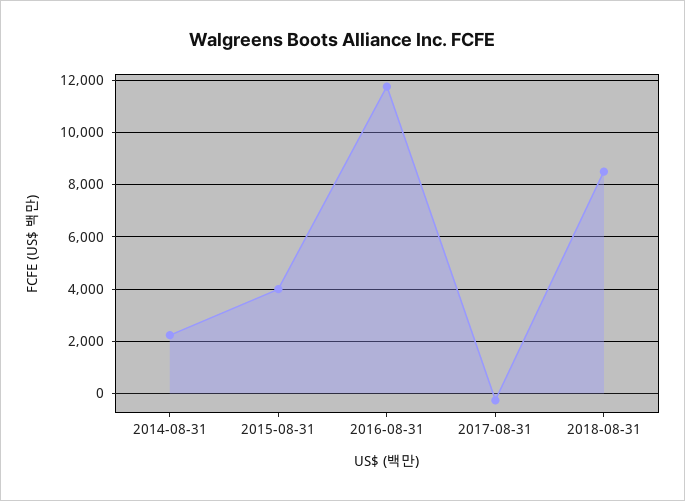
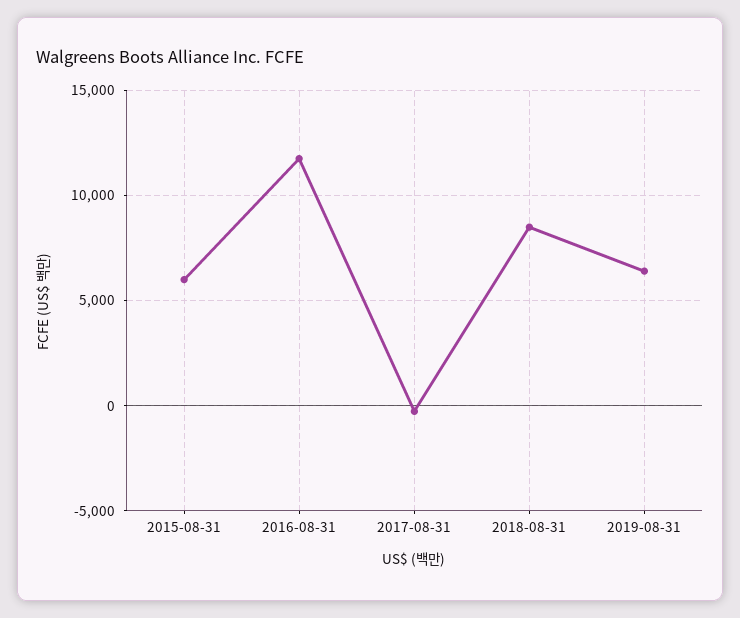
2014-08-31: 2250 -> none
2015-08-31: 4000 -> 6000
2019-08-31: none -> 6500

